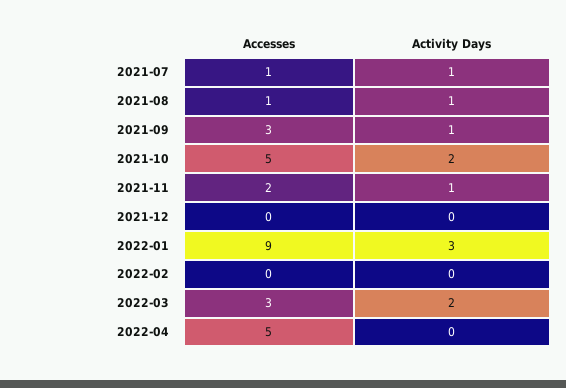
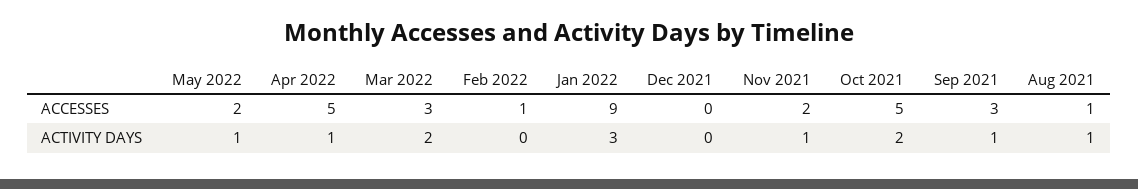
Accesses, 2021-07: 1 -> none
Activity Days, 2021-07: 1 -> none
Accesses, 2022-02: 0 -> 1
Activity Days, 2022-04: 0 -> 1
Accesses, May 2022: none -> 2
Activity Days, May 2022: none -> 1

